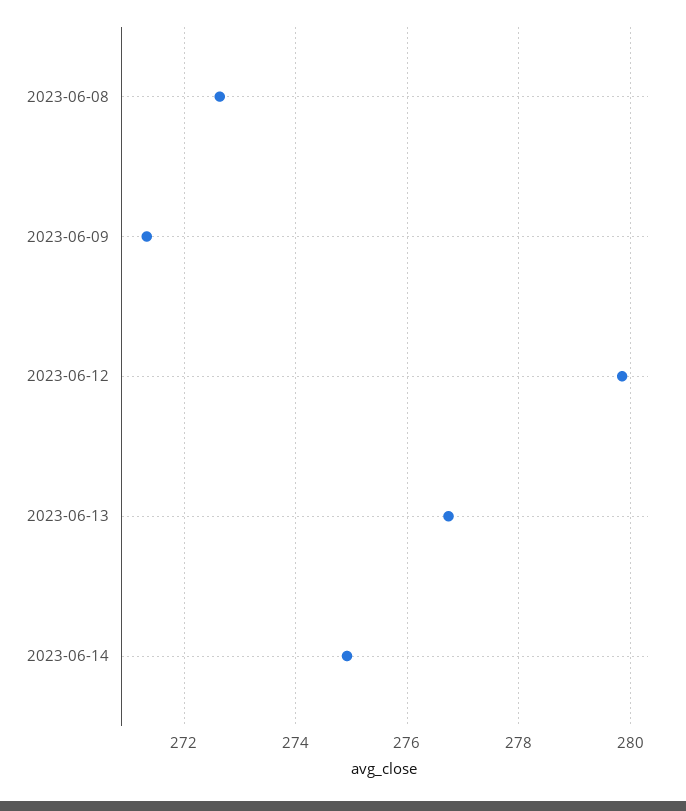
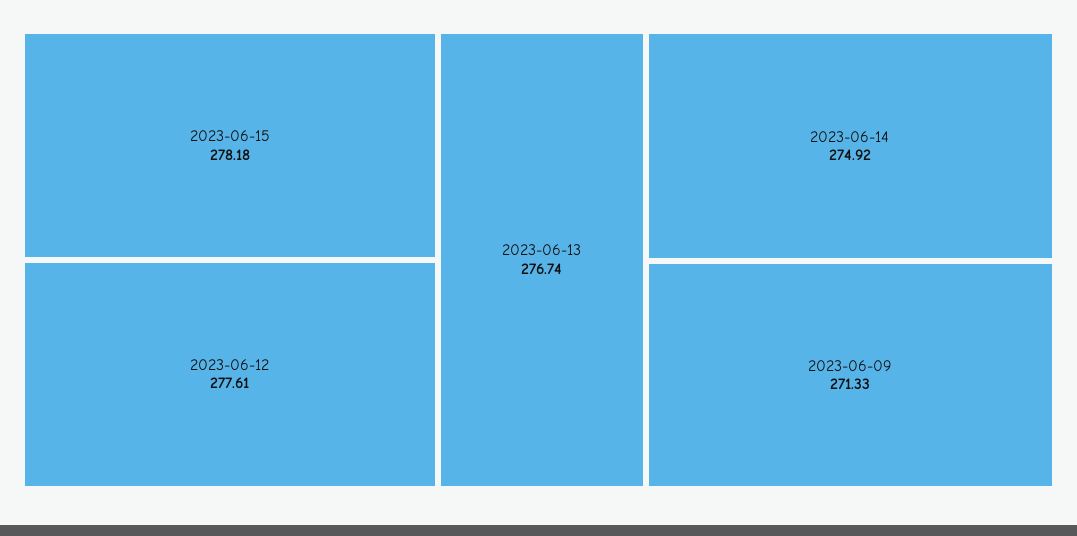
2023-06-08: 272.6 -> none
2023-06-12: 279.8 -> 277.61
2023-06-15: none -> 278.18

